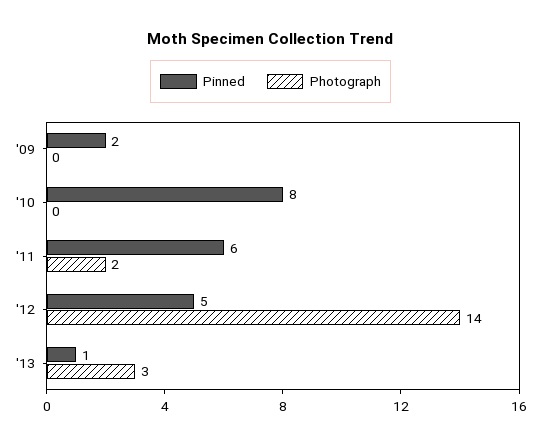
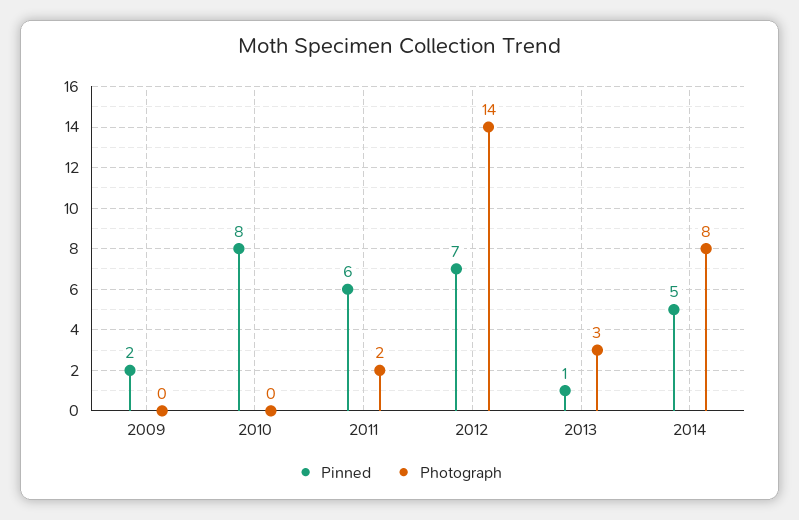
Pinned, '12: 5 -> 7
Pinned, 2014: none -> 5
Photograph, 2014: none -> 8

